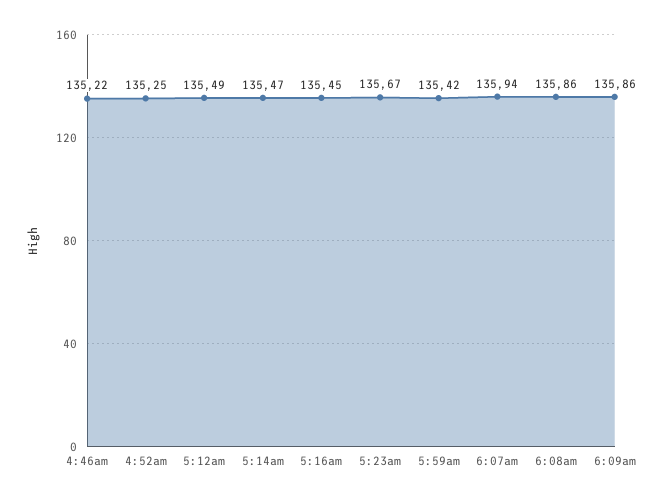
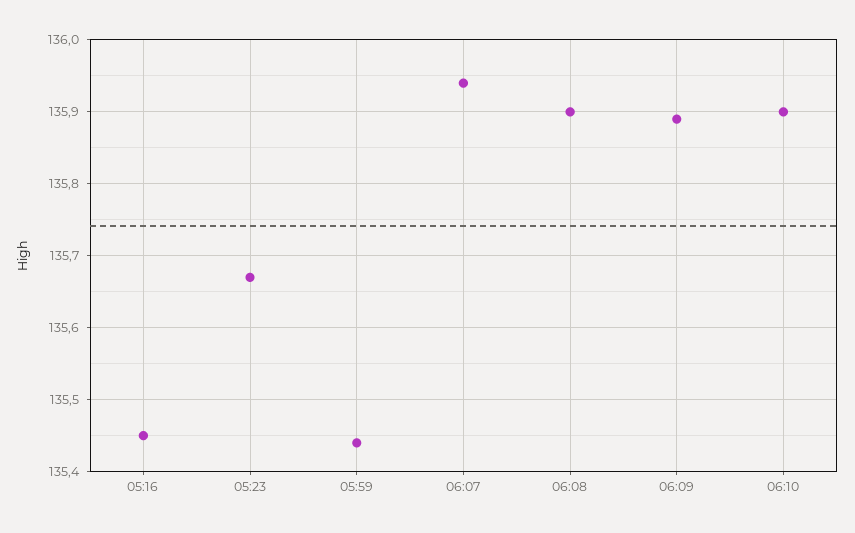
4:46am: 135.22 -> none
4:52am: 135.25 -> none
5:12am: 135.49 -> none
5:14am: 135.47 -> none
5:59am: 135.42 -> 135.44
6:08am: 135.86 -> 135.9
6:09am: 135.86 -> 135.89
06:10: none -> 135.9

